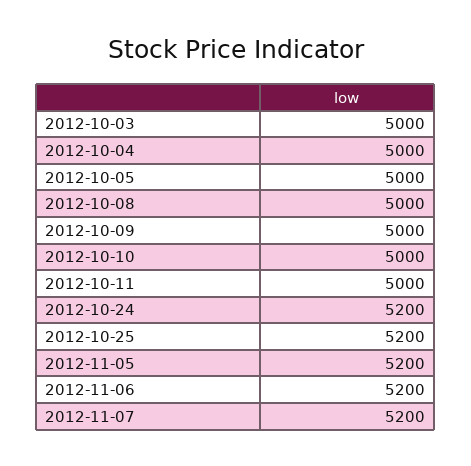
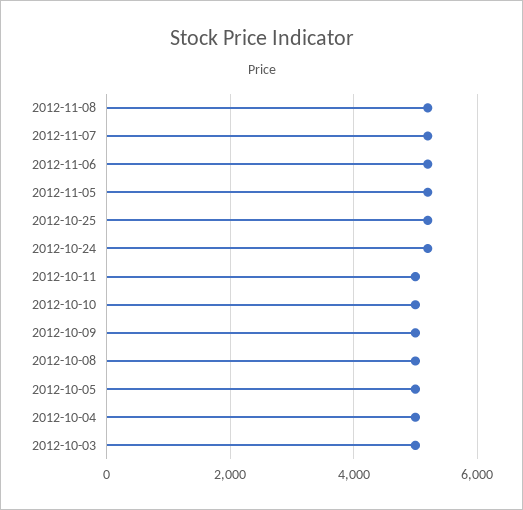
2012-11-08: none -> 5200

